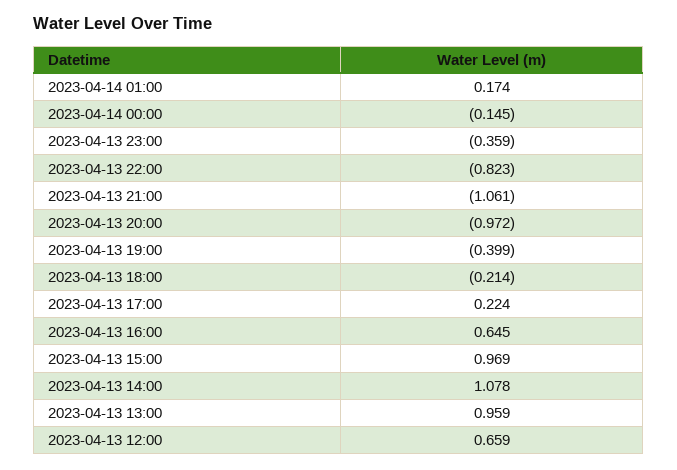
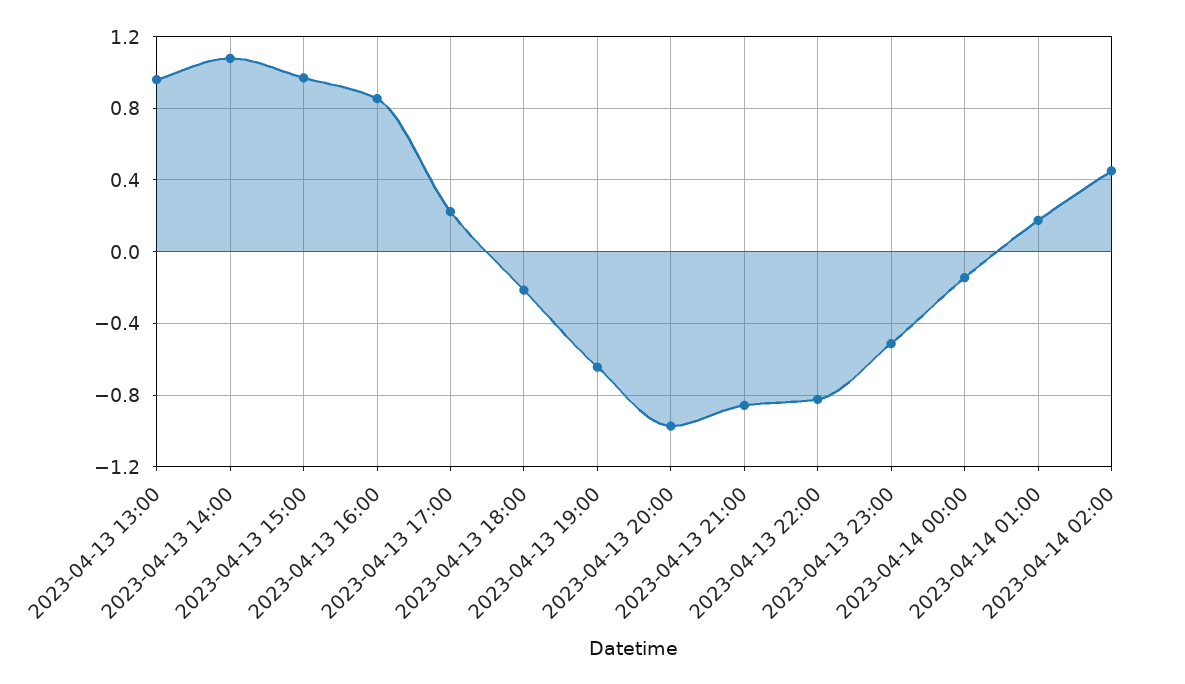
2023-04-13 23:00: -0.359 -> -0.5
2023-04-13 21:00: -1.061 -> -0.85
2023-04-13 19:00: -0.399 -> -0.65
2023-04-13 16:00: 0.645 -> 0.85
2023-04-13 12:00: 0.659 -> none
2023-04-14 02:00: none -> 0.45

